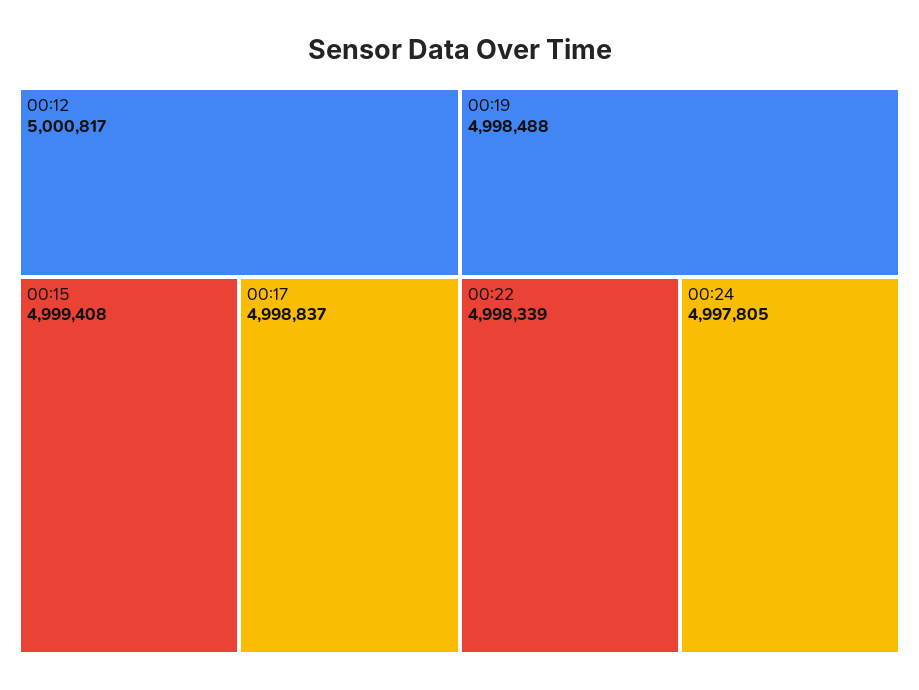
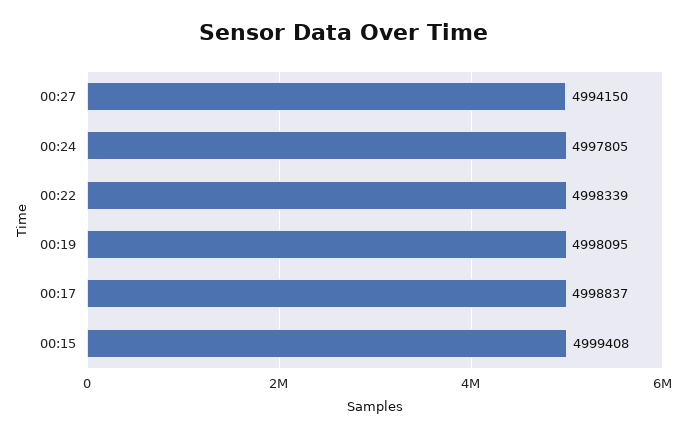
00:12: 5000817 -> none
00:19: 4998488 -> 4998095
00:27: none -> 4994150

